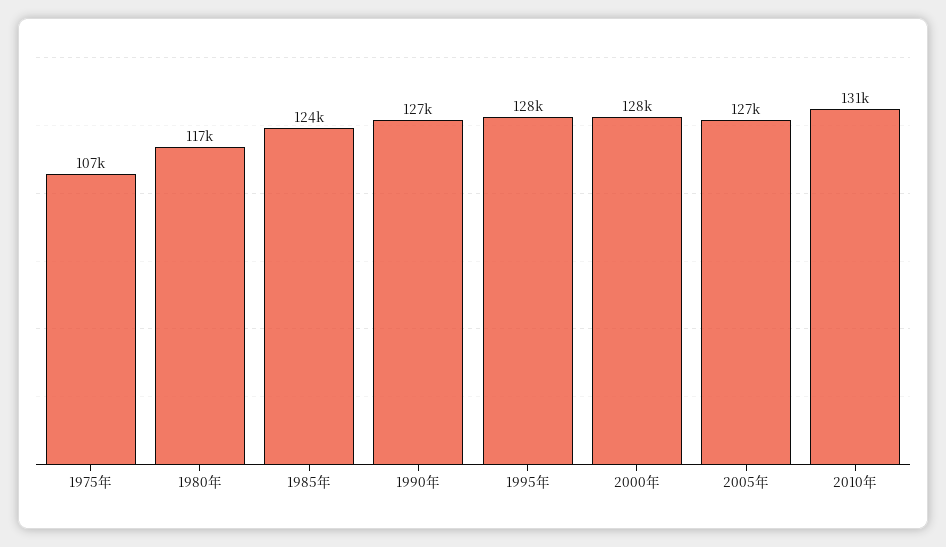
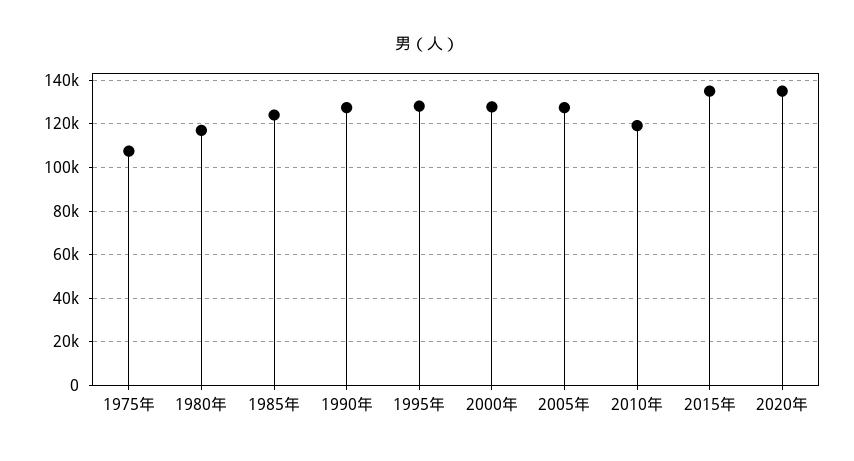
2010年: 131000 -> 120000
2015年: none -> 135000
2020年: none -> 135000

